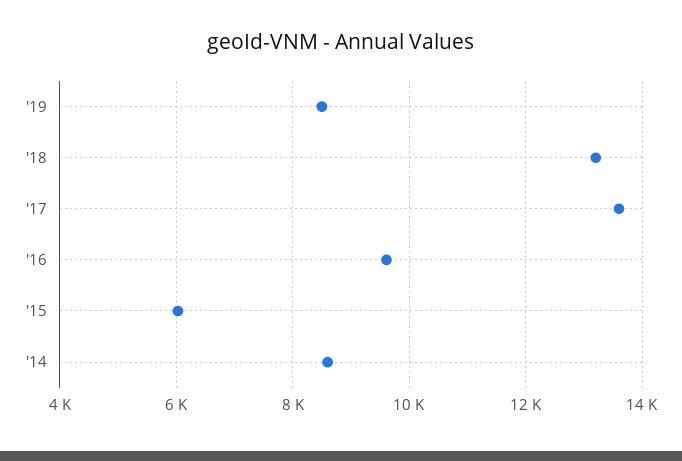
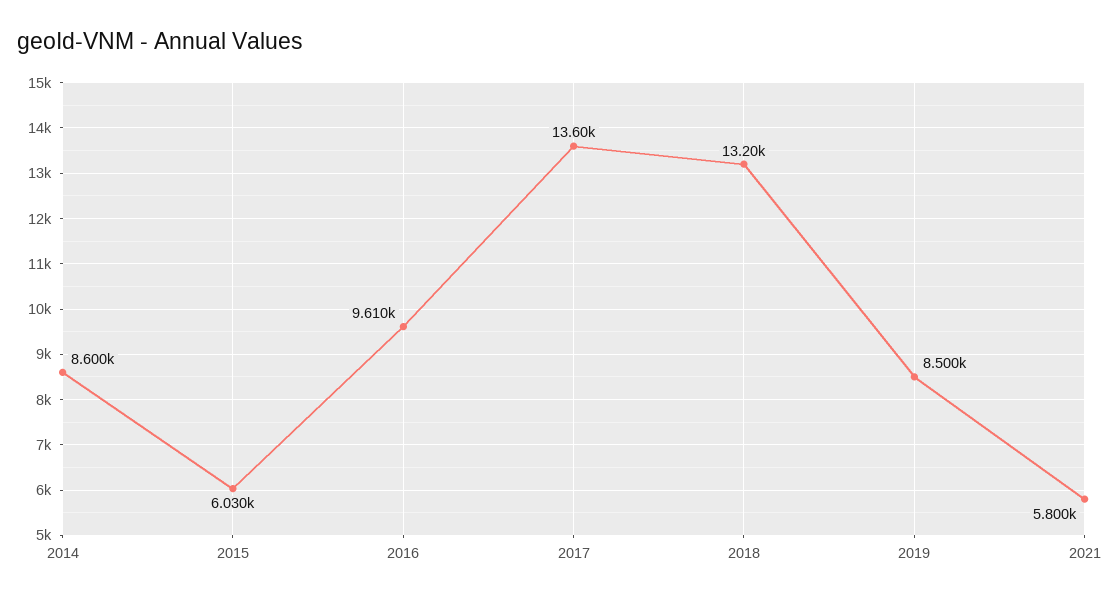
2021: none -> 5800

